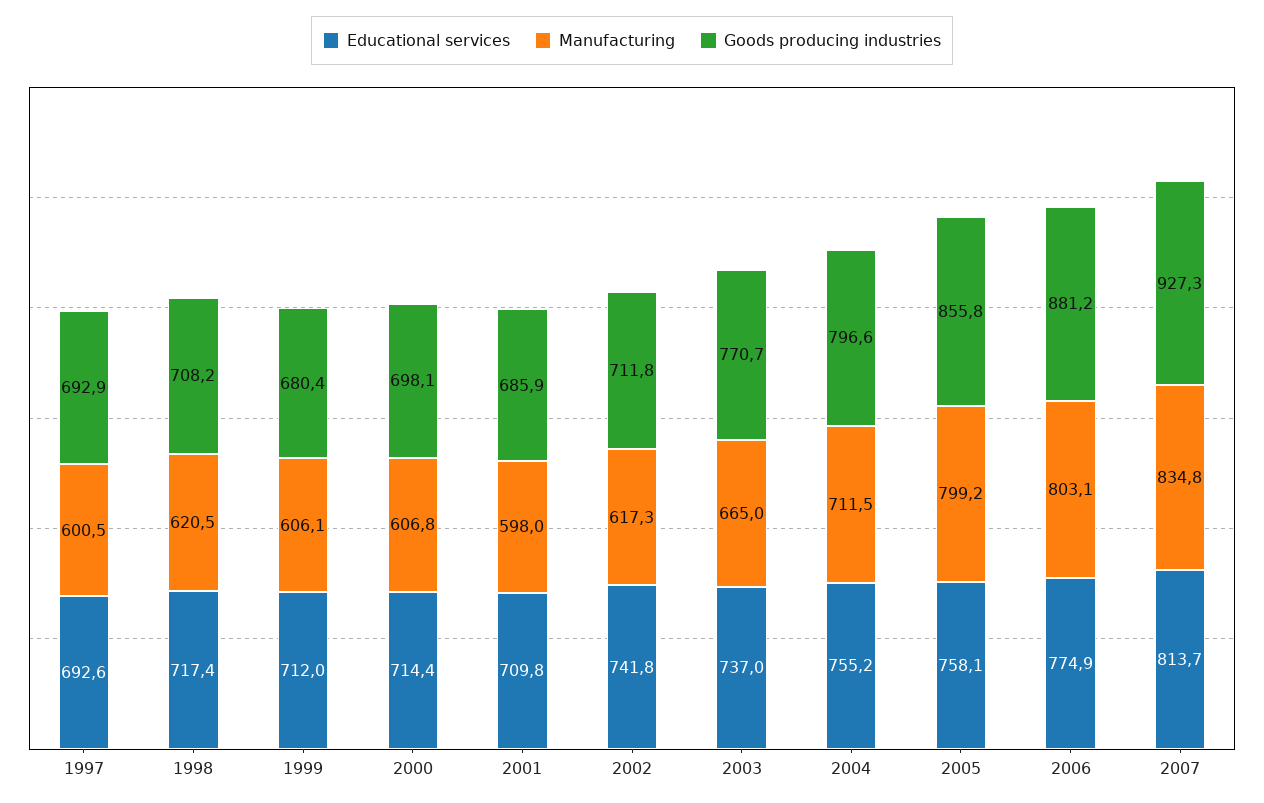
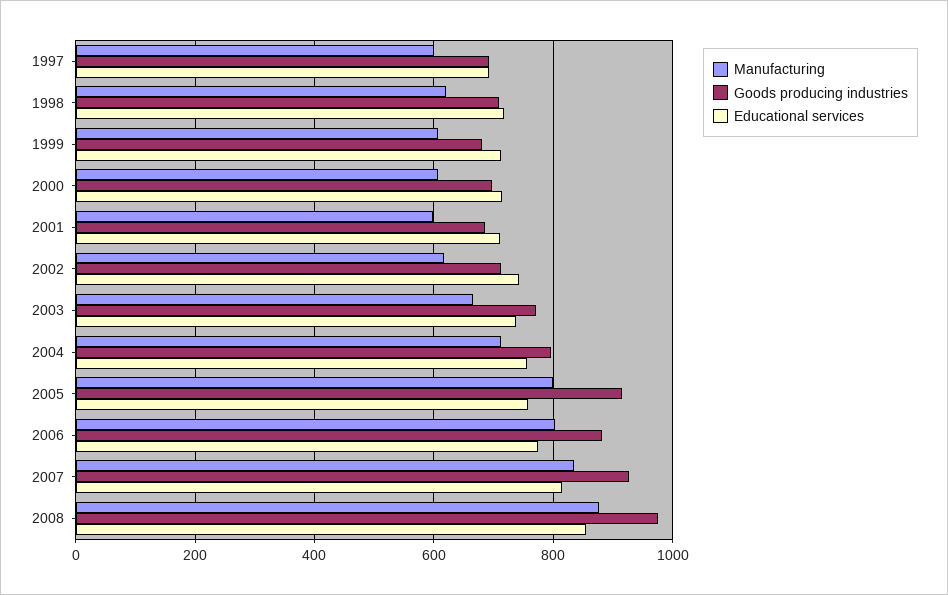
Goods producing industries, 2005: 855.8 -> 920
Manufacturing, 2008: none -> 880
Goods producing industries, 2008: none -> 980
Educational services, 2008: none -> 860

